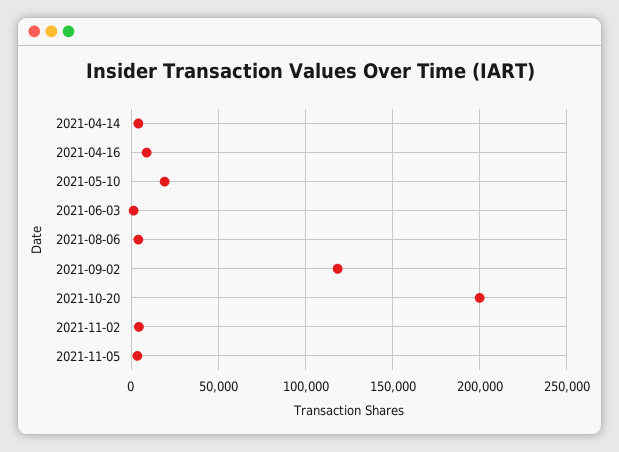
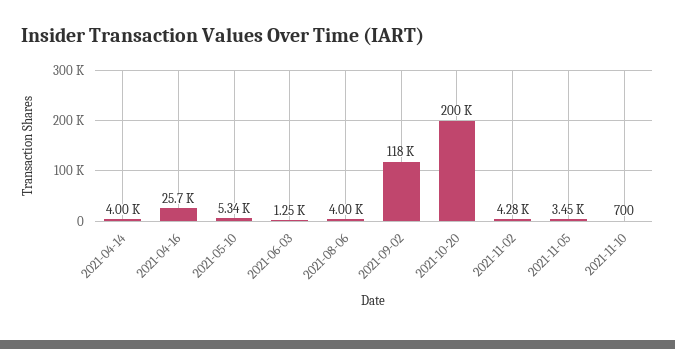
2021-04-16: 10000 -> 25700
2021-05-10: 20000 -> 5340
2021-11-10: none -> 700

